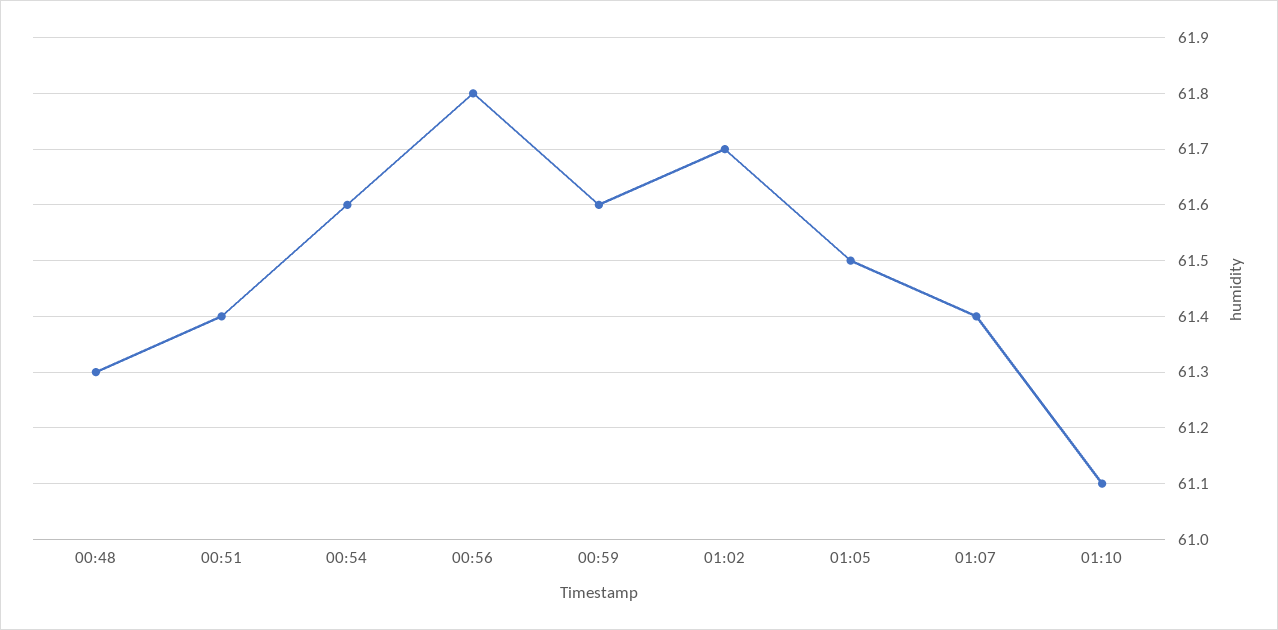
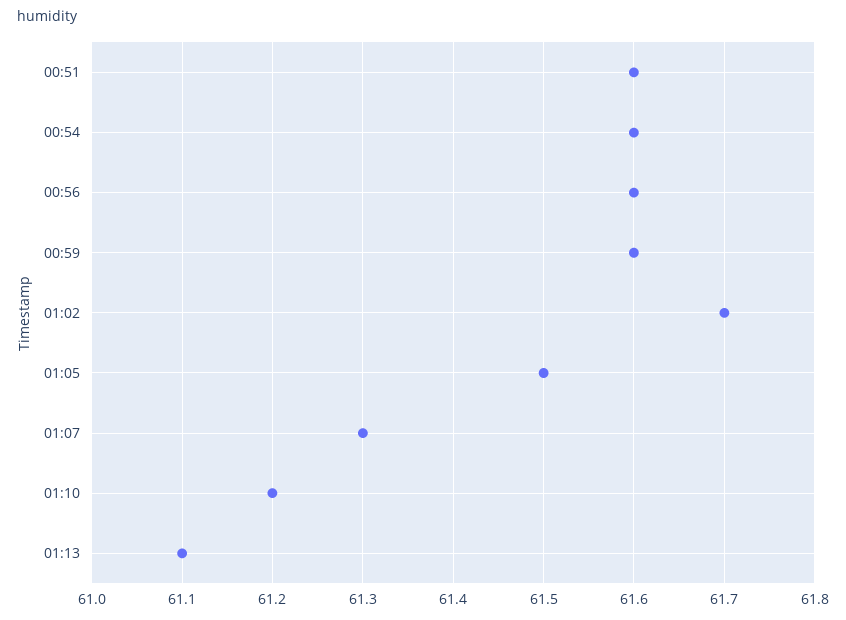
00:48: 61.3 -> none
00:51: 61.4 -> 61.6
00:56: 61.8 -> 61.6
01:07: 61.4 -> 61.3
01:10: 61.1 -> 61.2
01:13: none -> 61.1

